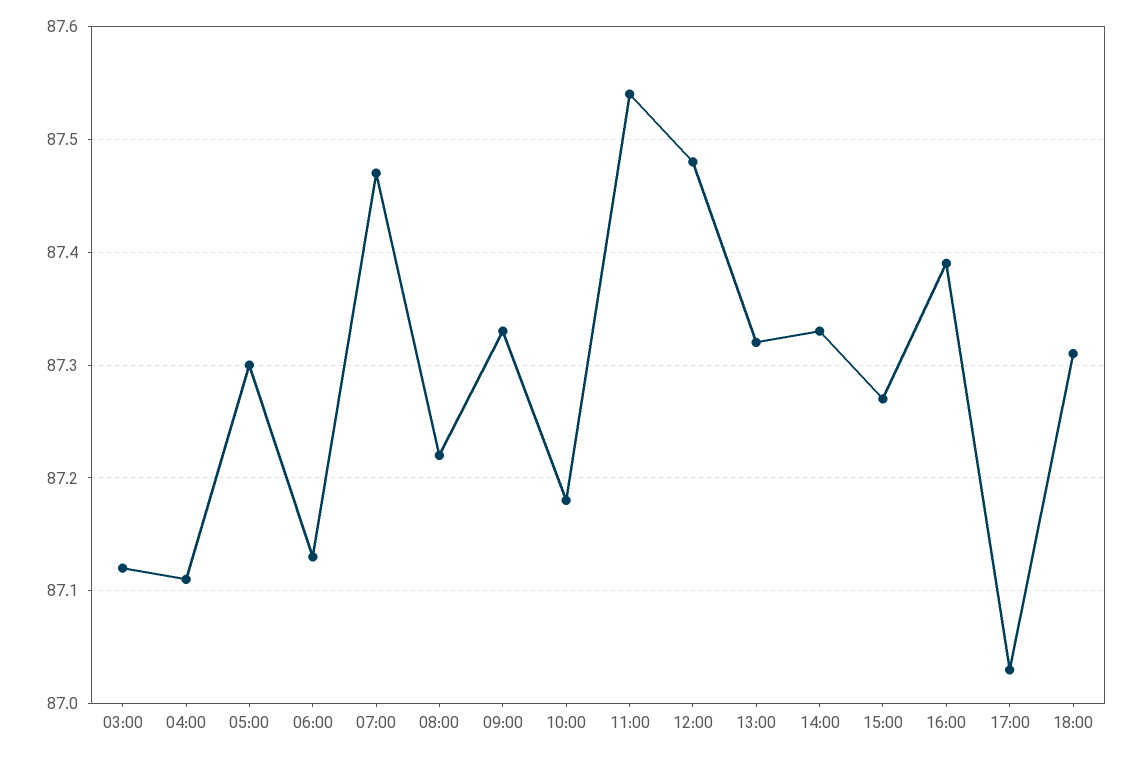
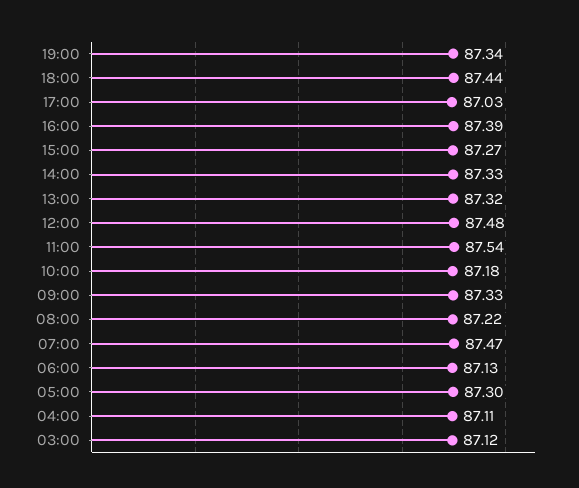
18:00: 87.31 -> 87.44
19:00: none -> 87.34

